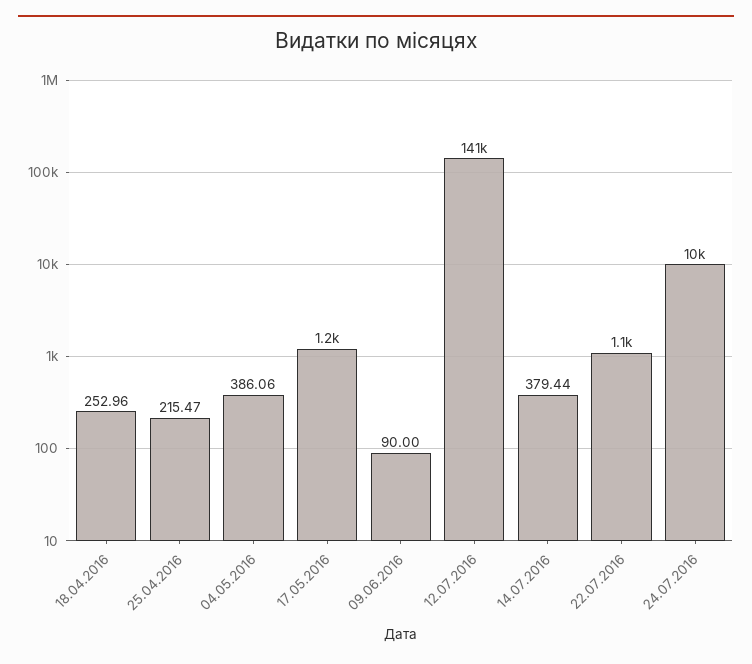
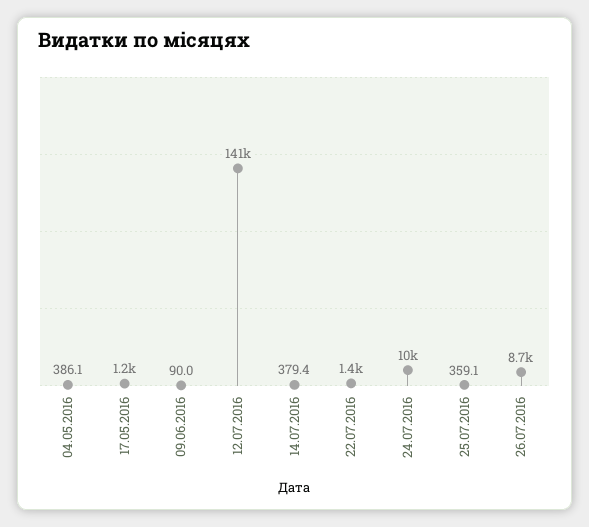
18.04.2016: 252.96 -> none
25.04.2016: 215.47 -> none
22.07.2016: 1100 -> 1400
25.07.2016: none -> 359.1
26.07.2016: none -> 8700

